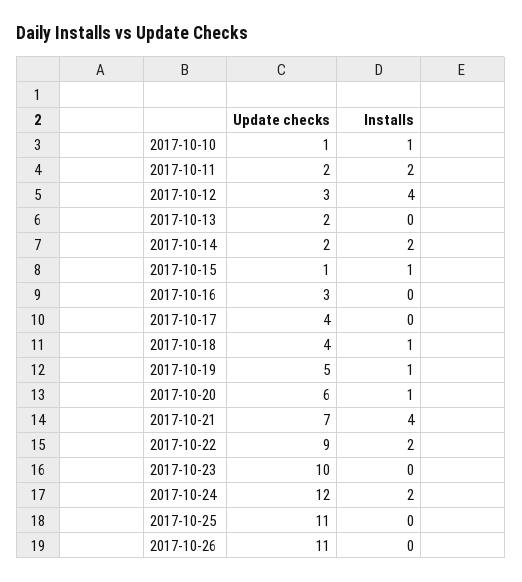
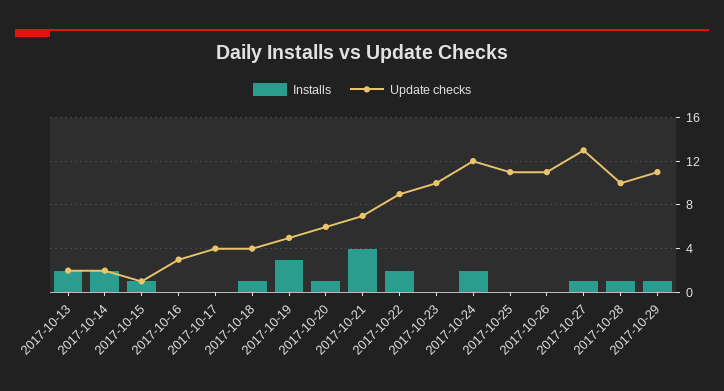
Update checks, 2017-10-10: 1 -> none
Installs, 2017-10-10: 1 -> none
Update checks, 2017-10-11: 2 -> none
Installs, 2017-10-11: 2 -> none
Update checks, 2017-10-12: 3 -> none
Installs, 2017-10-12: 4 -> none
Installs, 2017-10-13: 0 -> 2
Installs, 2017-10-19: 1 -> 3
Installs, 2017-10-27: none -> 1
Update checks, 2017-10-27: none -> 13
Installs, 2017-10-28: none -> 1
Update checks, 2017-10-28: none -> 10
Installs, 2017-10-29: none -> 1
Update checks, 2017-10-29: none -> 11

